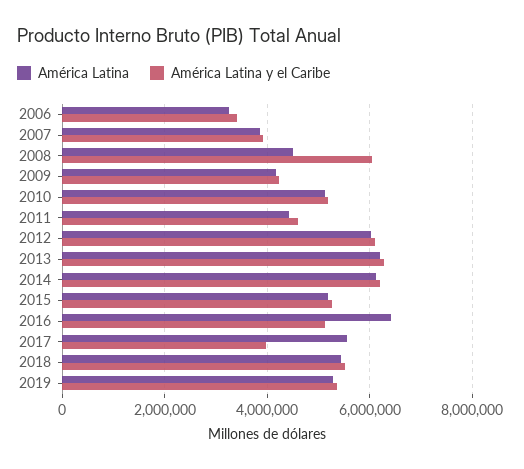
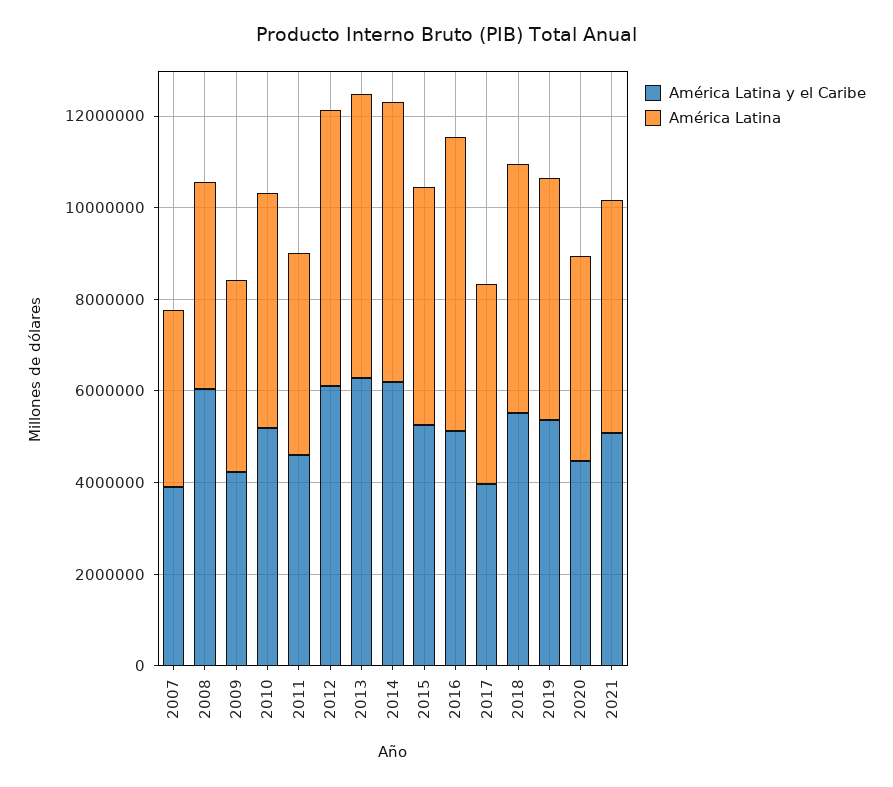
América Latina, 2006: 3200000 -> none
América Latina y el Caribe, 2006: 3400000 -> none
América Latina, 2017: 5600000 -> 4500000
América Latina y el Caribe, 2020: none -> 4500000
América Latina, 2020: none -> 4500000
América Latina y el Caribe, 2021: none -> 5000000
América Latina, 2021: none -> 5000000

